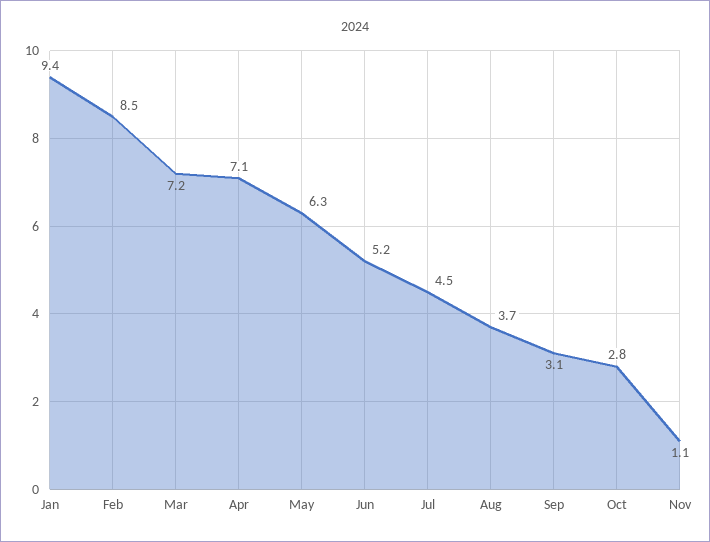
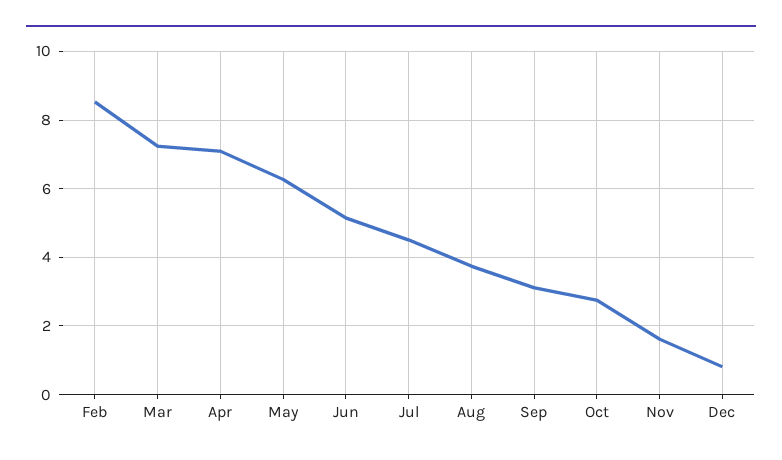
Jan: 9.4 -> none
Nov: 1.1 -> 1.6
Dec: none -> 0.8

